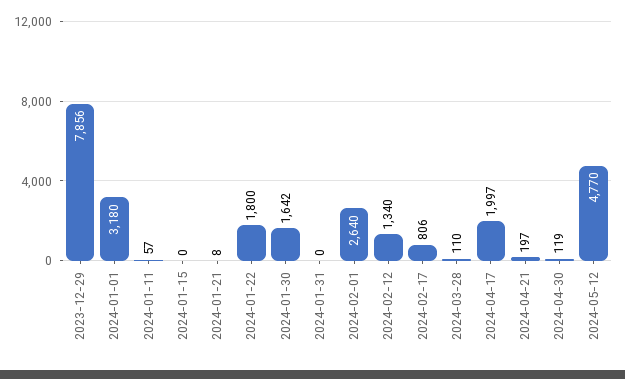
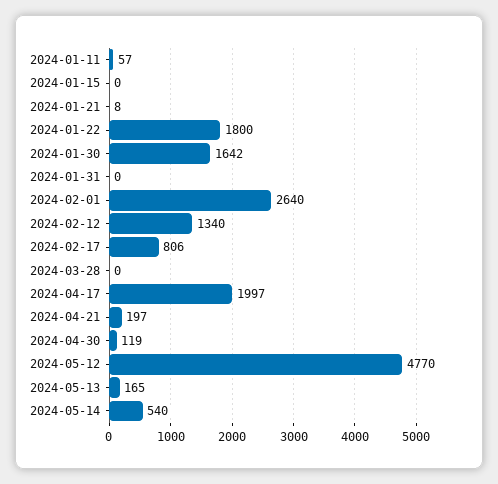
2023-12-29: 7856 -> none
2024-01-01: 3180 -> none
2024-03-28: 110 -> 0
2024-05-13: none -> 165
2024-05-14: none -> 540

